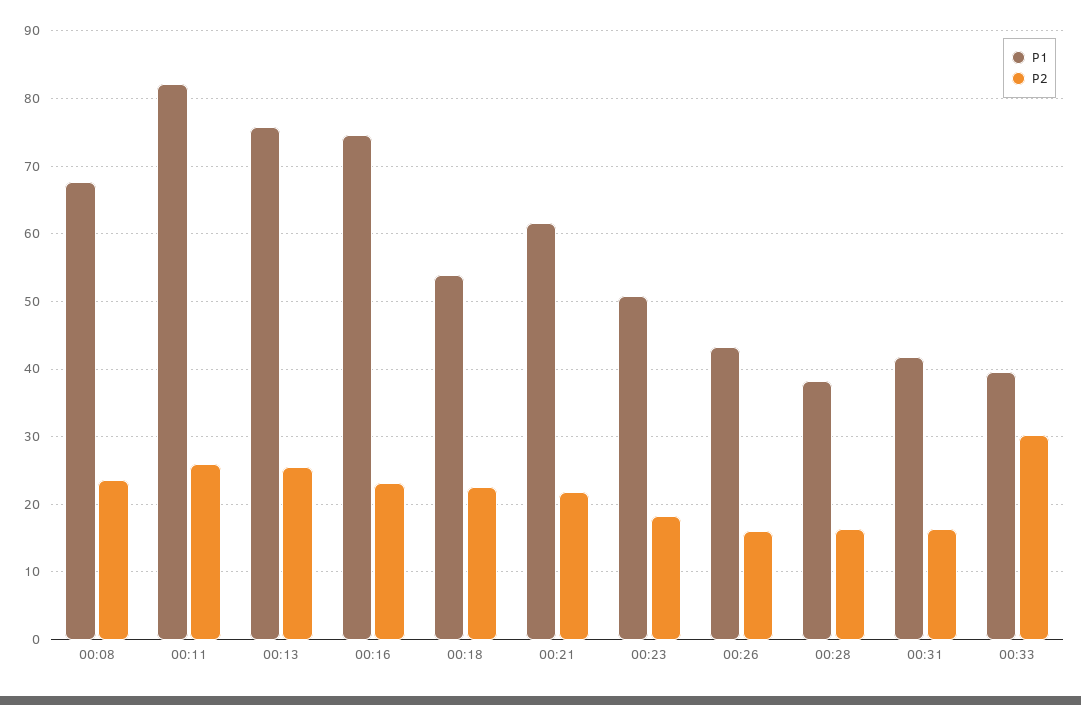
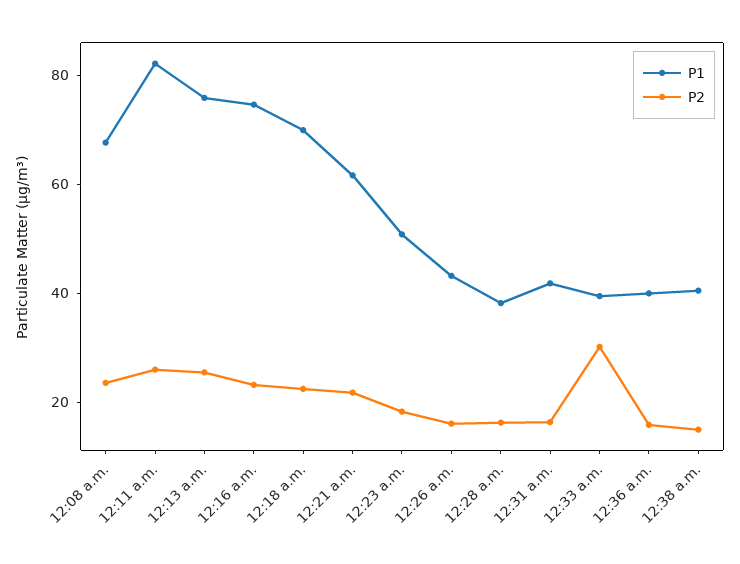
P1, 00:18: 54 -> 70
P1, 12:36 a.m.: none -> 40
P2, 12:36 a.m.: none -> 15
P1, 12:38 a.m.: none -> 40
P2, 12:38 a.m.: none -> 15

